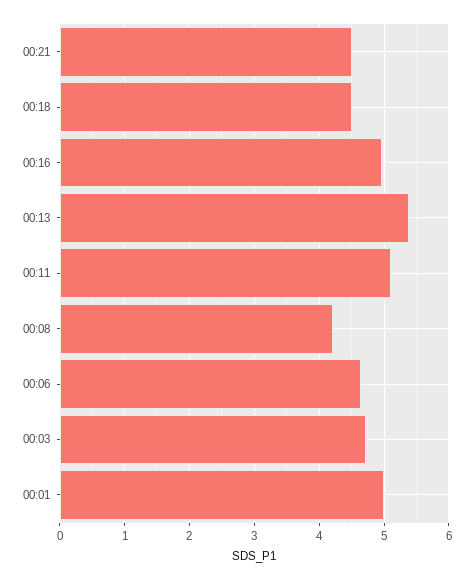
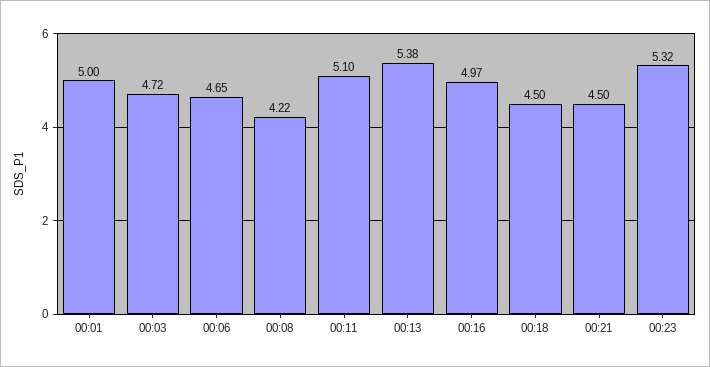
00:23: none -> 5.32

